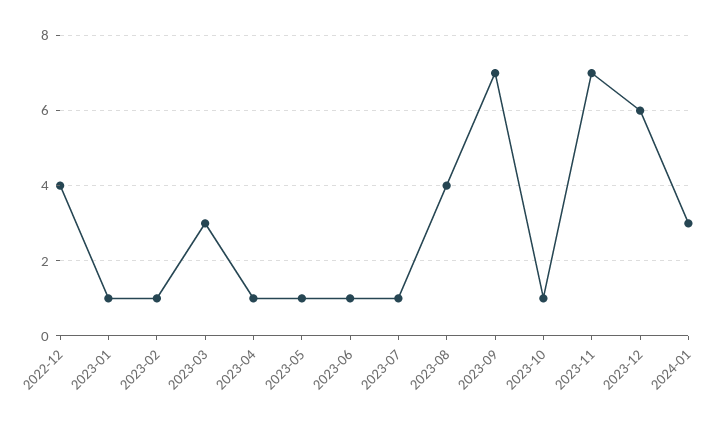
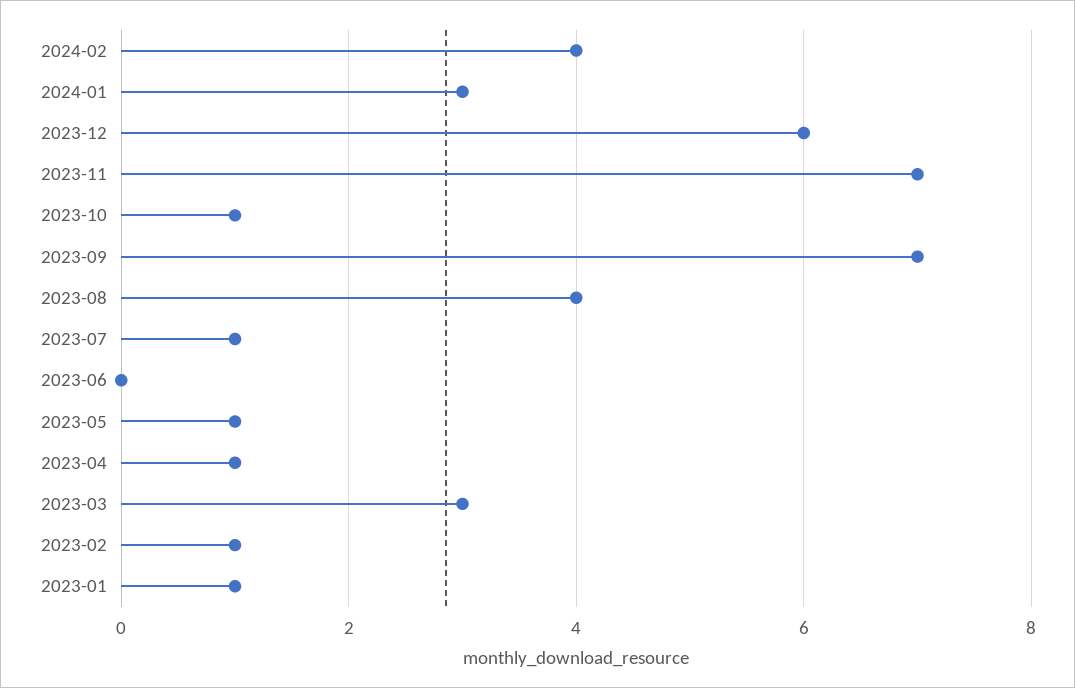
2022-12: 4 -> none
2023-06: 1 -> 0
2024-02: none -> 4

